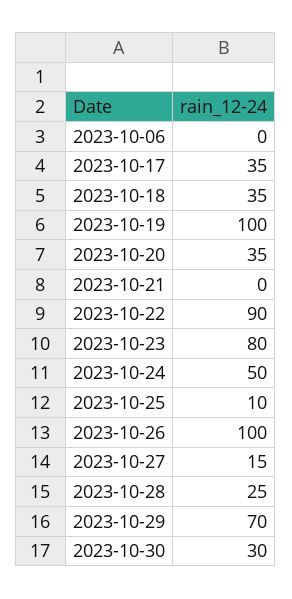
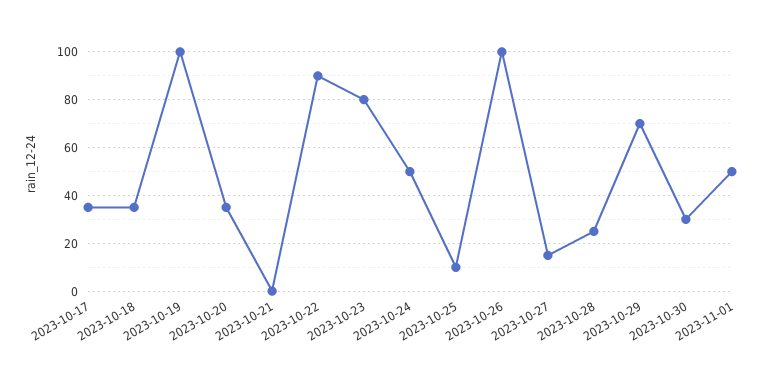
2023-10-06: 0 -> none
2023-11-01: none -> 50

